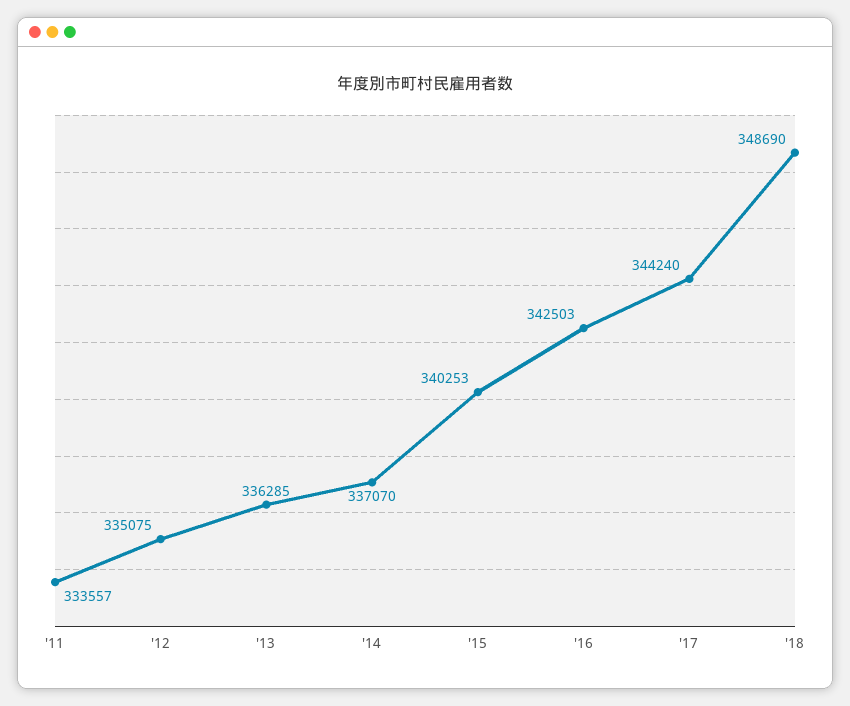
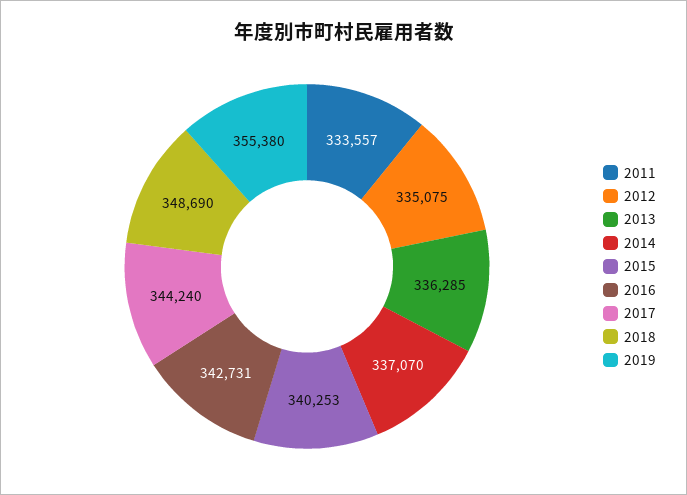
'16: 342503 -> 342731
2019: none -> 355380

